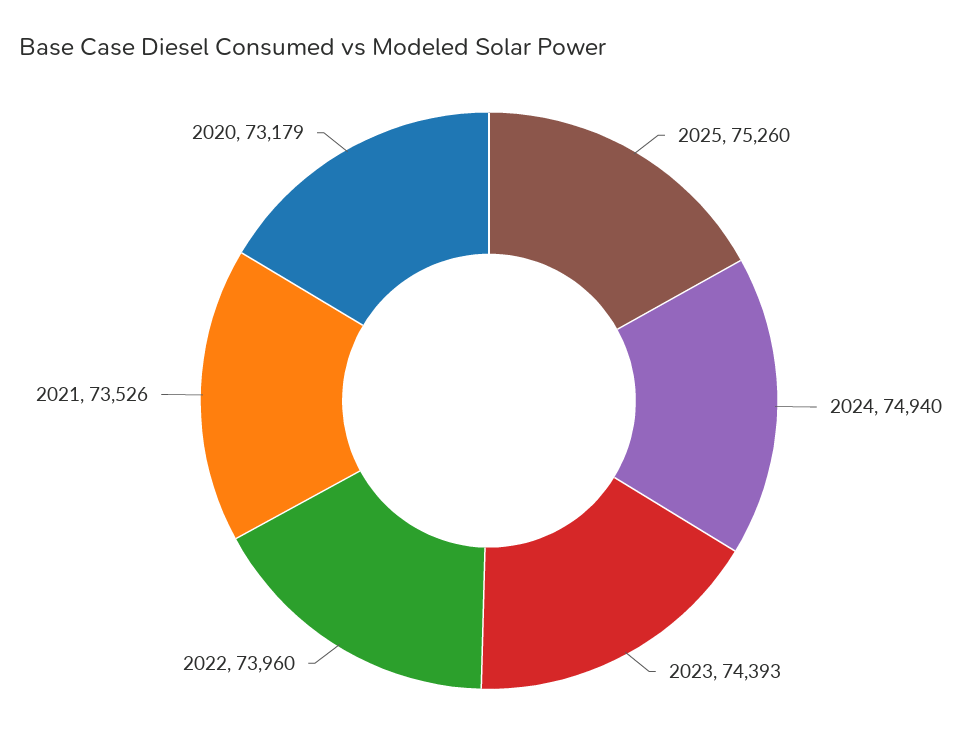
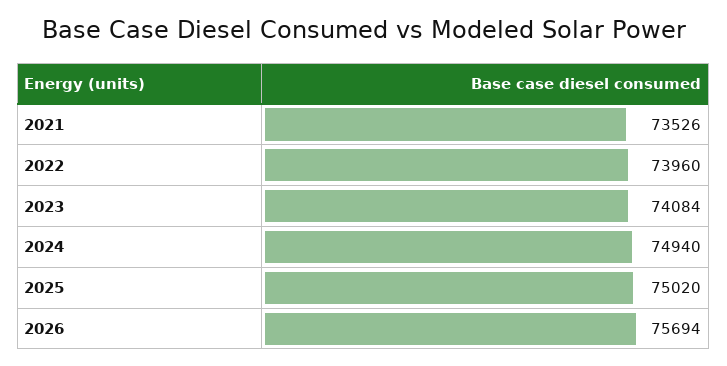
2025: 75260 -> 75020
2023: 74393 -> 74084
2020: 73179 -> none
2026: none -> 75694

